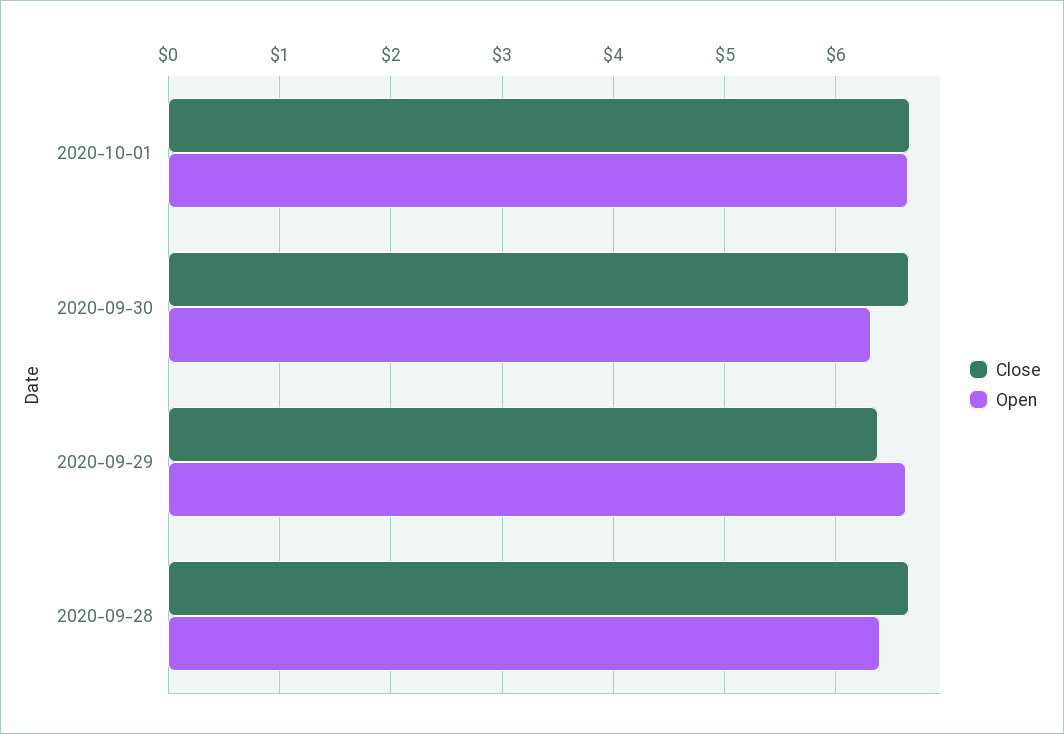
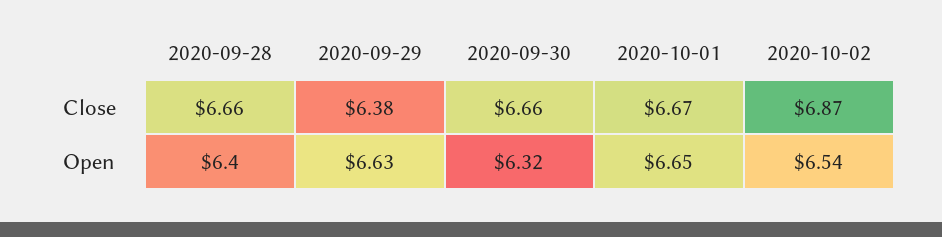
Close, 2020-10-02: none -> 6.87
Open, 2020-10-02: none -> 6.54

